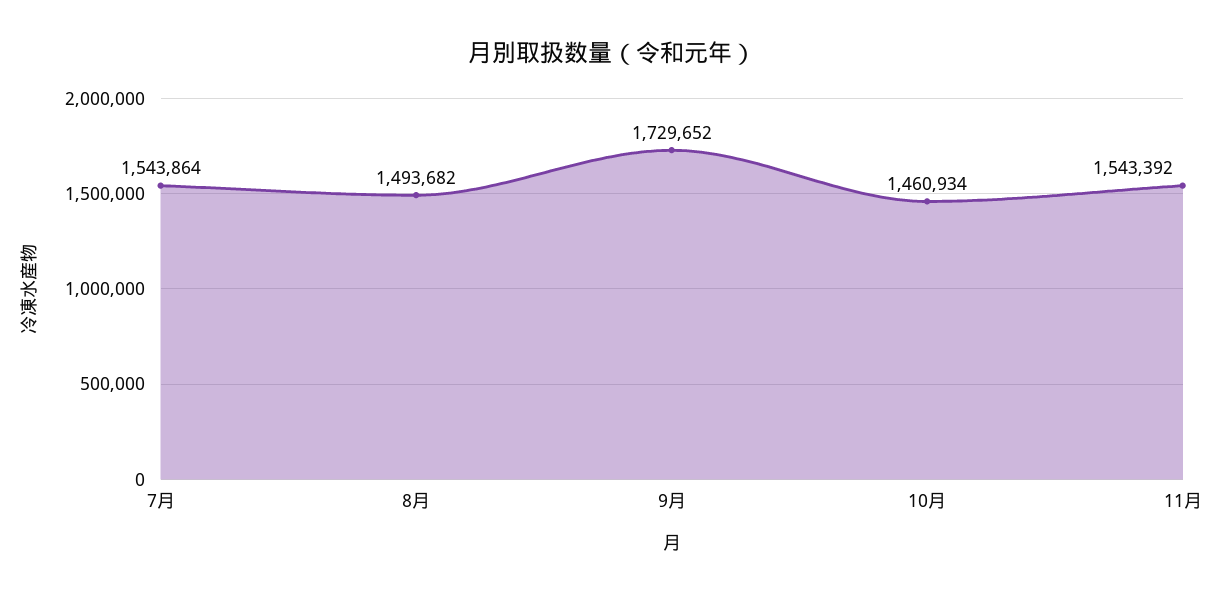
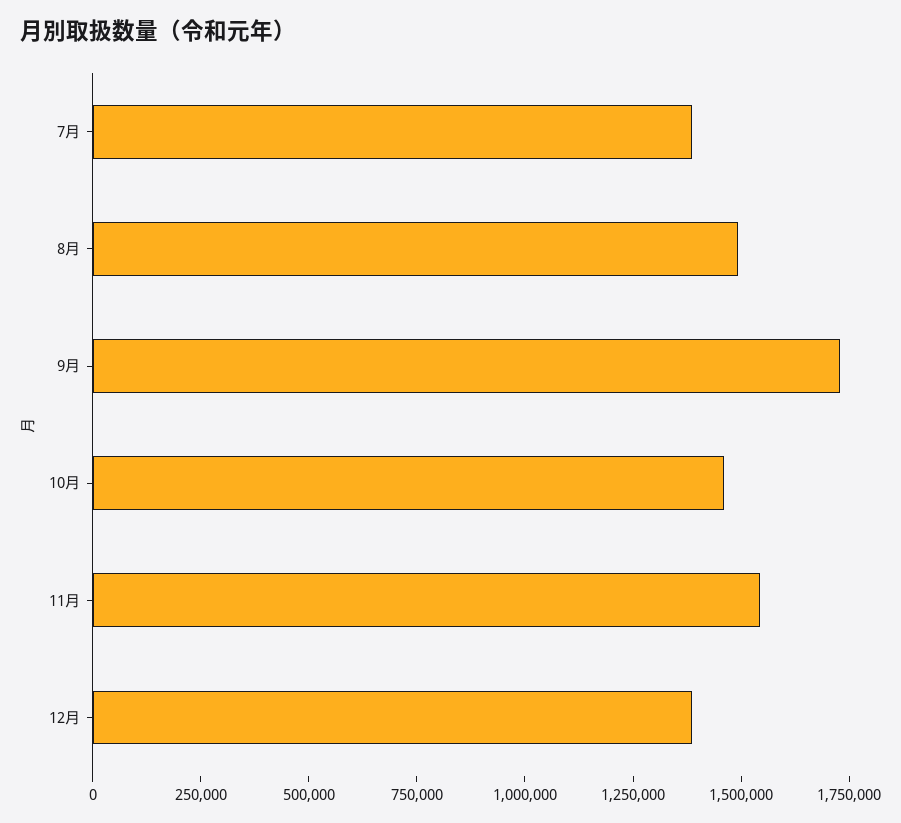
7月: 1543864 -> 1400000
12月: none -> 1400000

